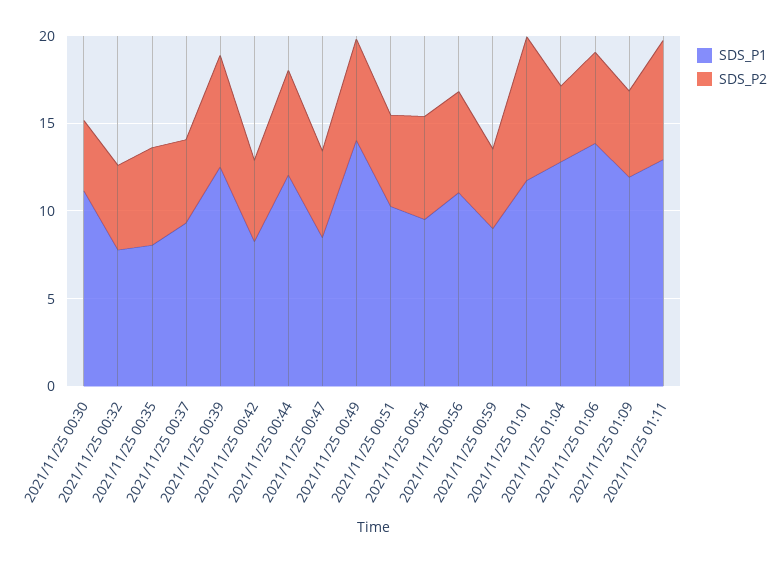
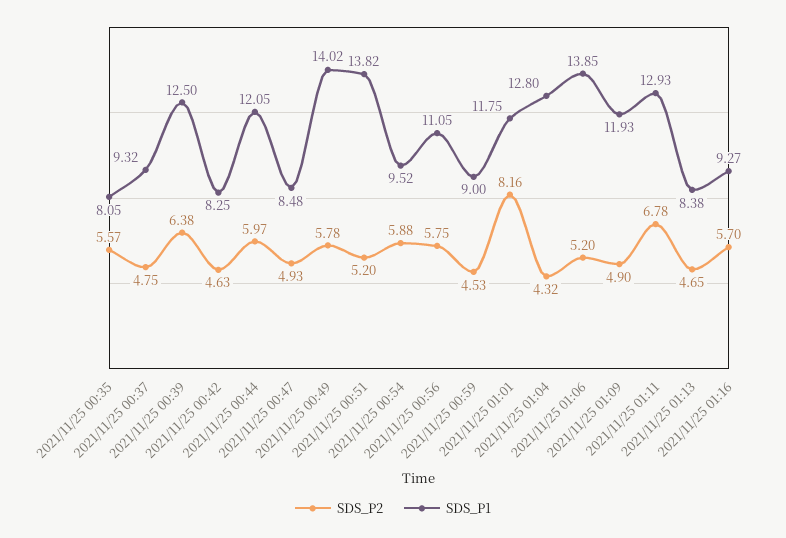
SDS_P1, 2021/11/25 00:30: 11 -> none
SDS_P2, 2021/11/25 00:30: 4 -> none
SDS_P1, 2021/11/25 00:32: 8 -> none
SDS_P2, 2021/11/25 00:32: 5 -> none
SDS_P1, 2021/11/25 00:51: 10 -> 13.82
SDS_P2, 2021/11/25 01:13: none -> 4.65
SDS_P1, 2021/11/25 01:13: none -> 8.38
SDS_P2, 2021/11/25 01:16: none -> 5.7
SDS_P1, 2021/11/25 01:16: none -> 9.27

